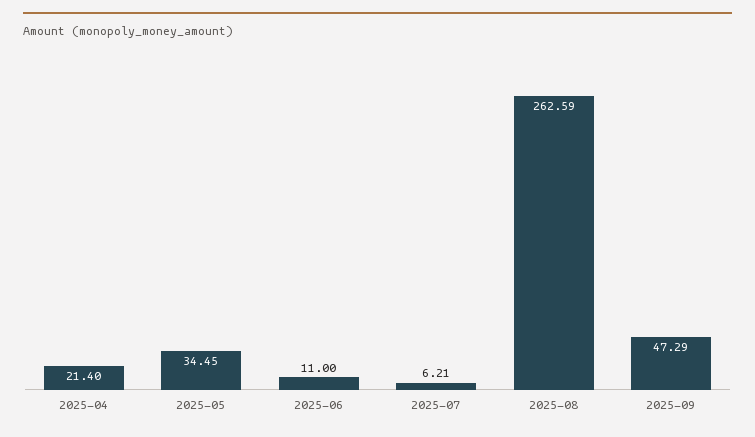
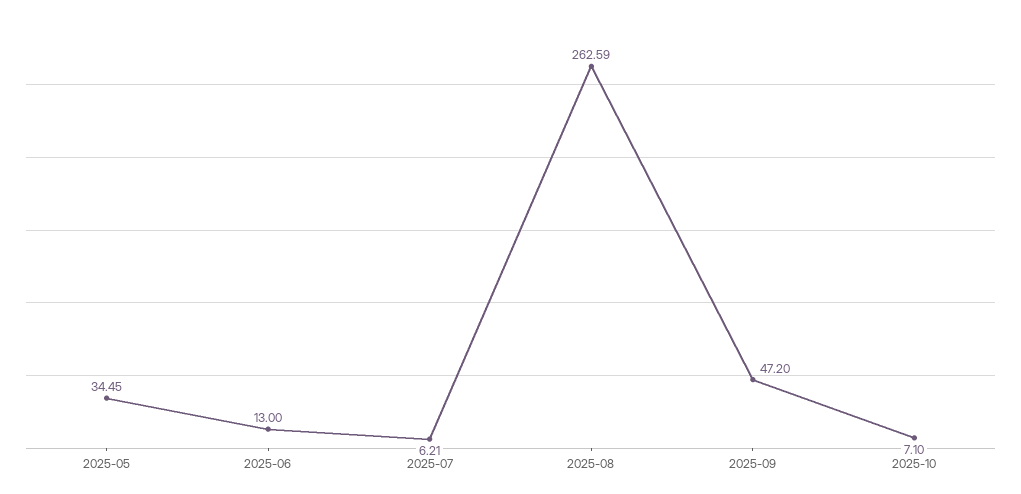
2025-04: 21.4 -> none
2025-06: 11 -> 13
2025-09: 47.29 -> 47.2
2025-10: none -> 7.1

